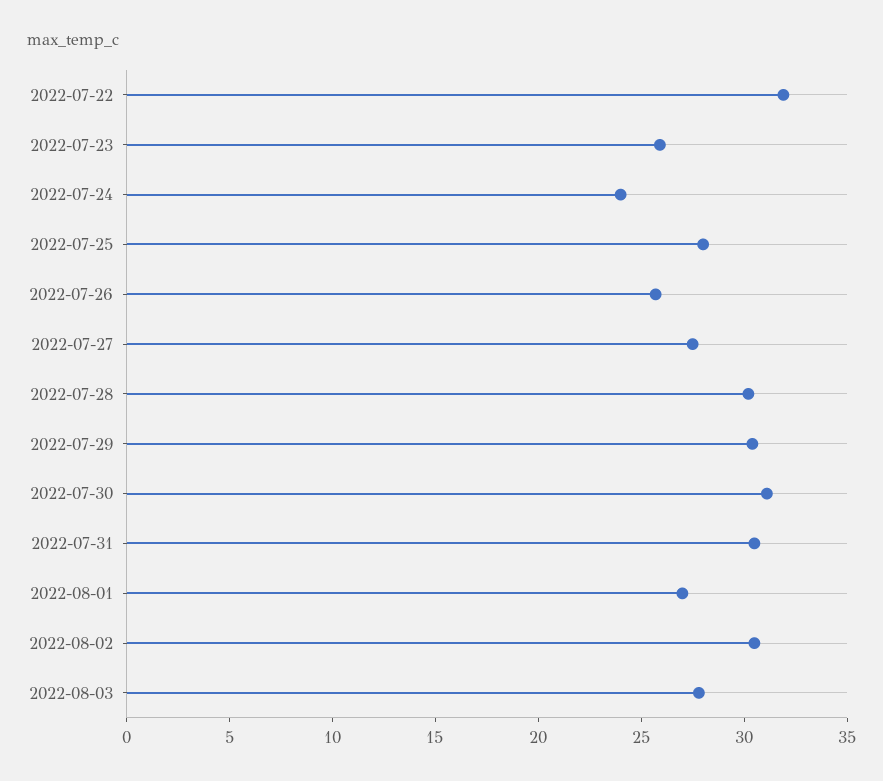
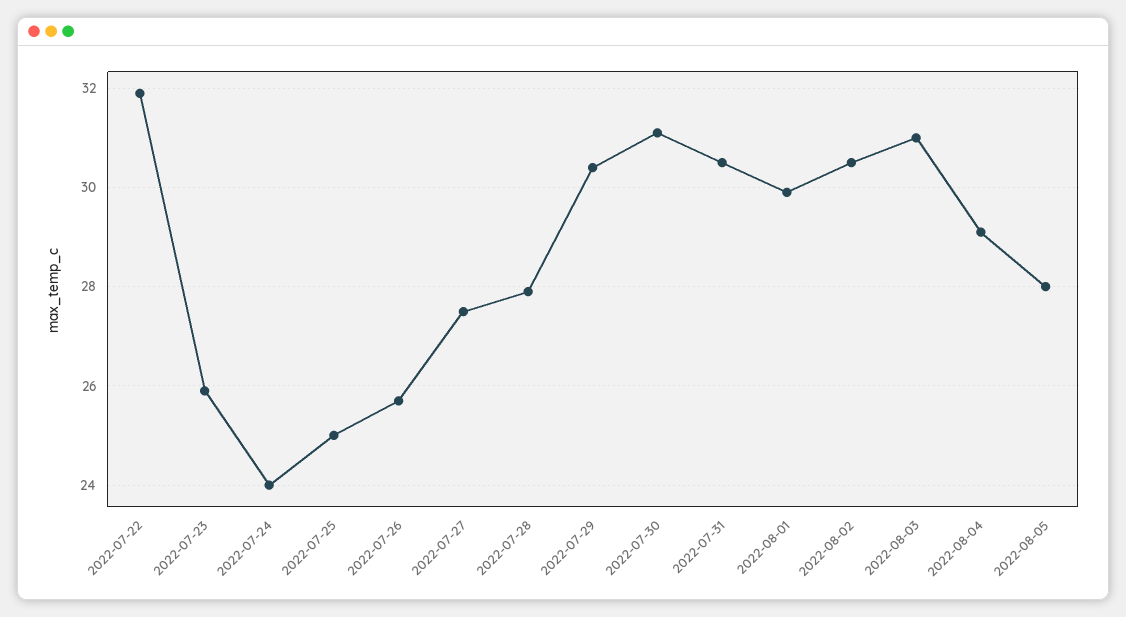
2022-07-25: 28 -> 25
2022-07-28: 30 -> 28
2022-08-01: 27 -> 30
2022-08-03: 28 -> 31
2022-08-04: none -> 29
2022-08-05: none -> 28

